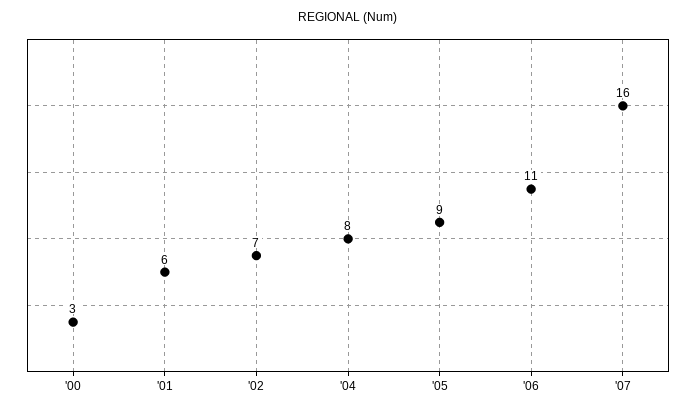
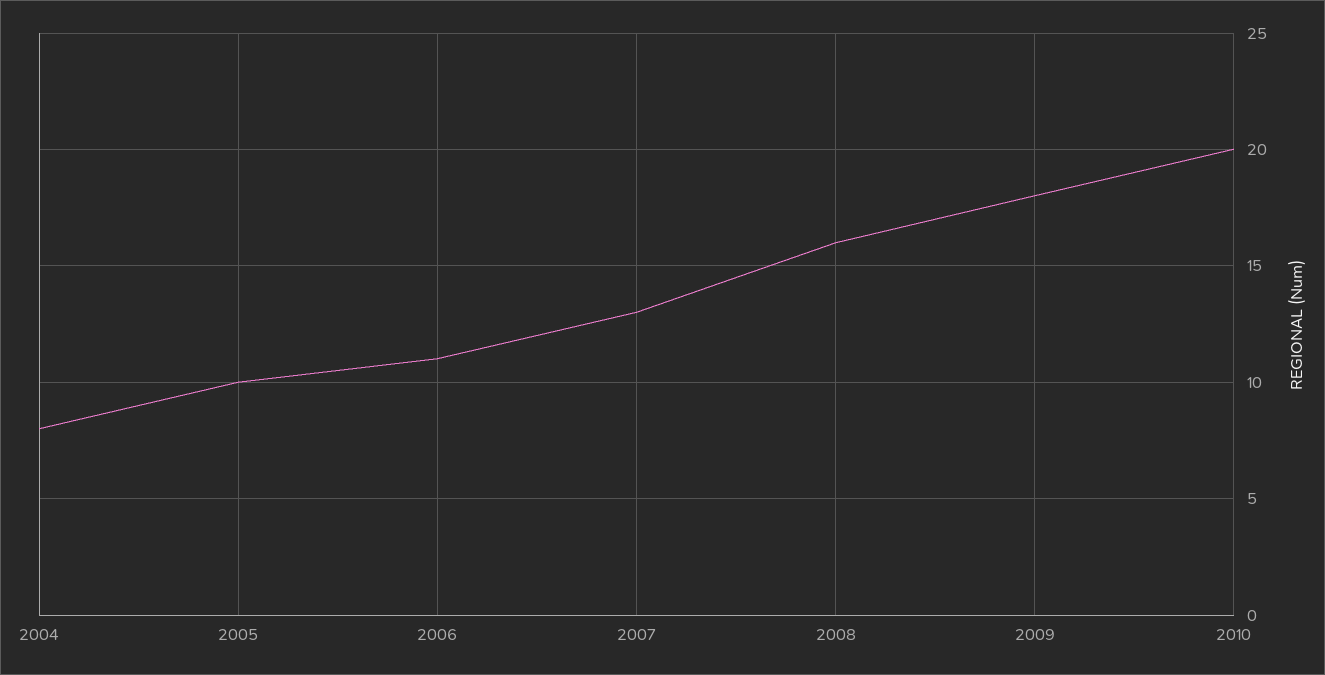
'00: 3 -> none
'01: 6 -> none
'02: 7 -> none
'05: 9 -> 10
'07: 16 -> 13
2008: none -> 16
2009: none -> 18
2010: none -> 20

